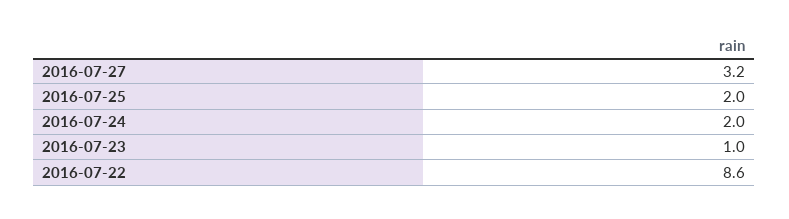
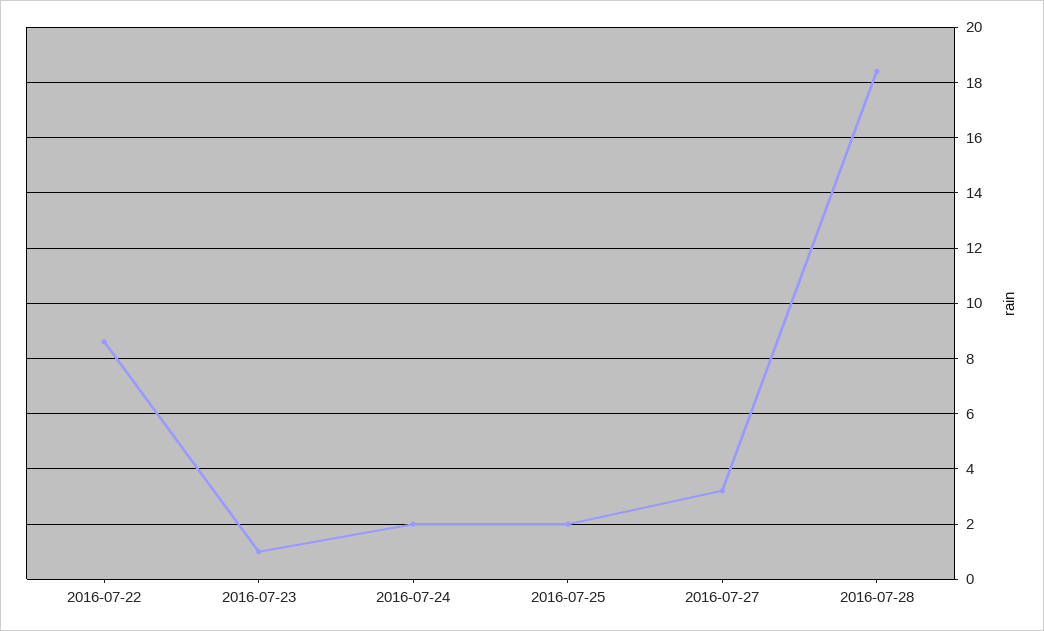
2016-07-28: none -> 18.5

